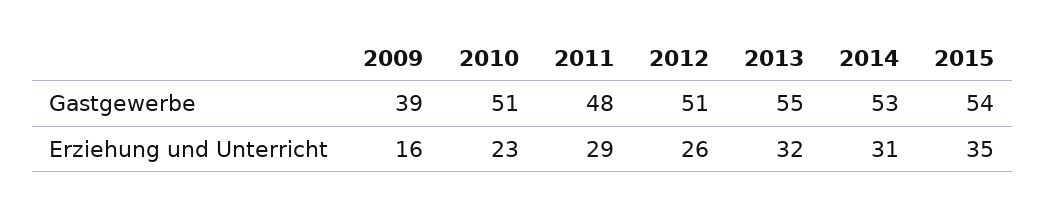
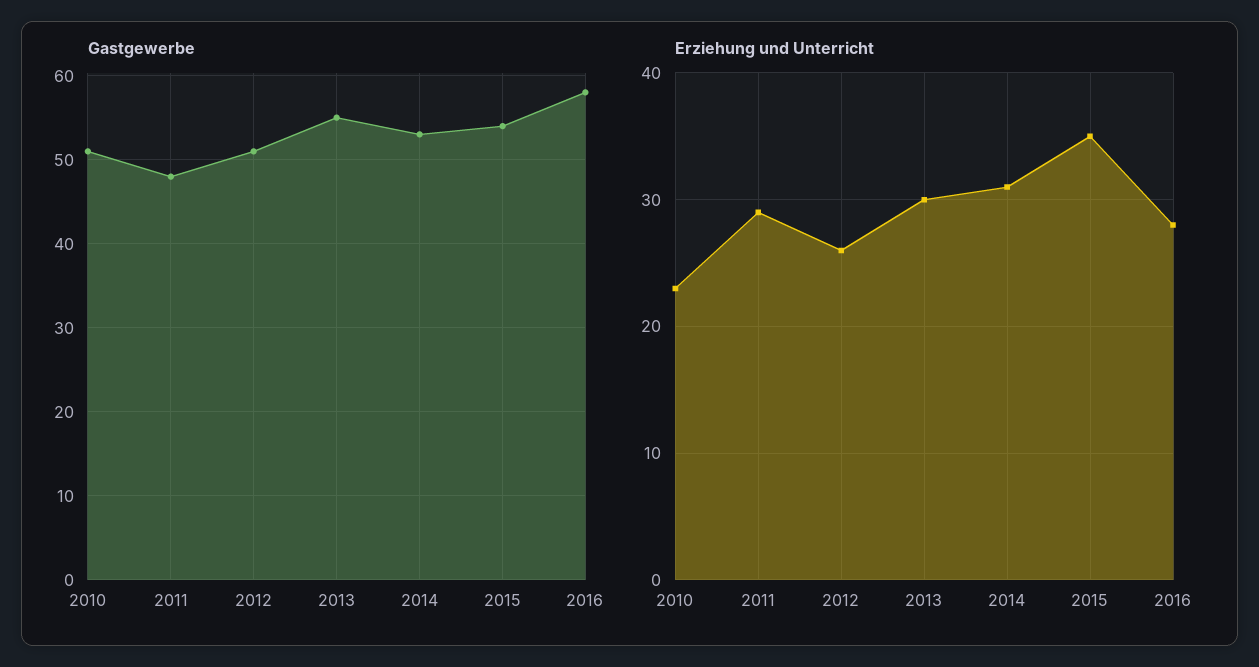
Gastgewerbe, 2009: 39 -> none
Erziehung und Unterricht, 2009: 16 -> none
Erziehung und Unterricht, 2013: 32 -> 30
Gastgewerbe, 2016: none -> 58
Erziehung und Unterricht, 2016: none -> 28

